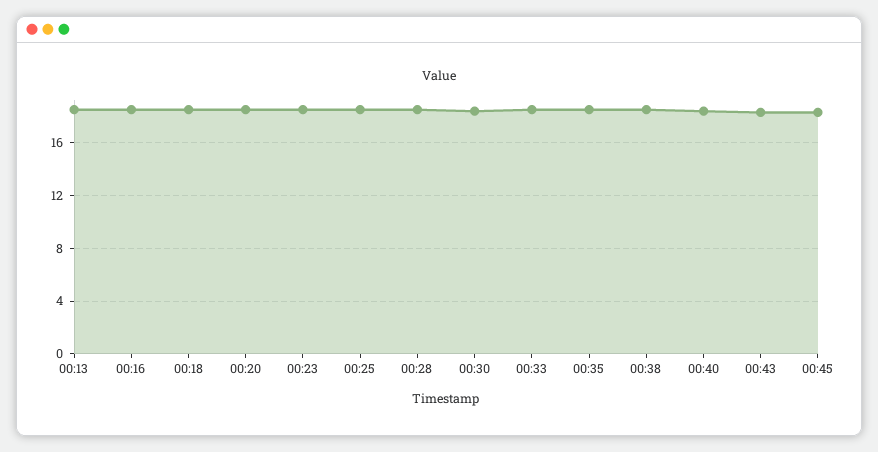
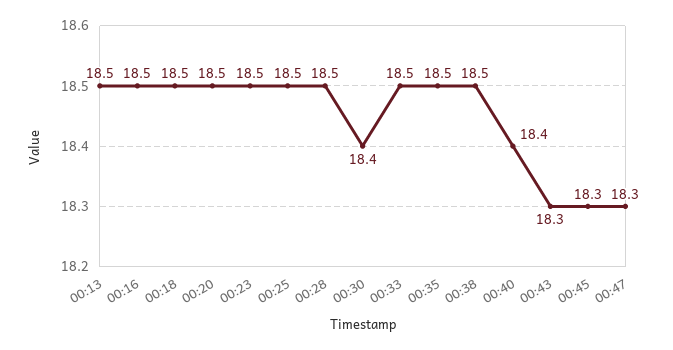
00:47: none -> 18.3

